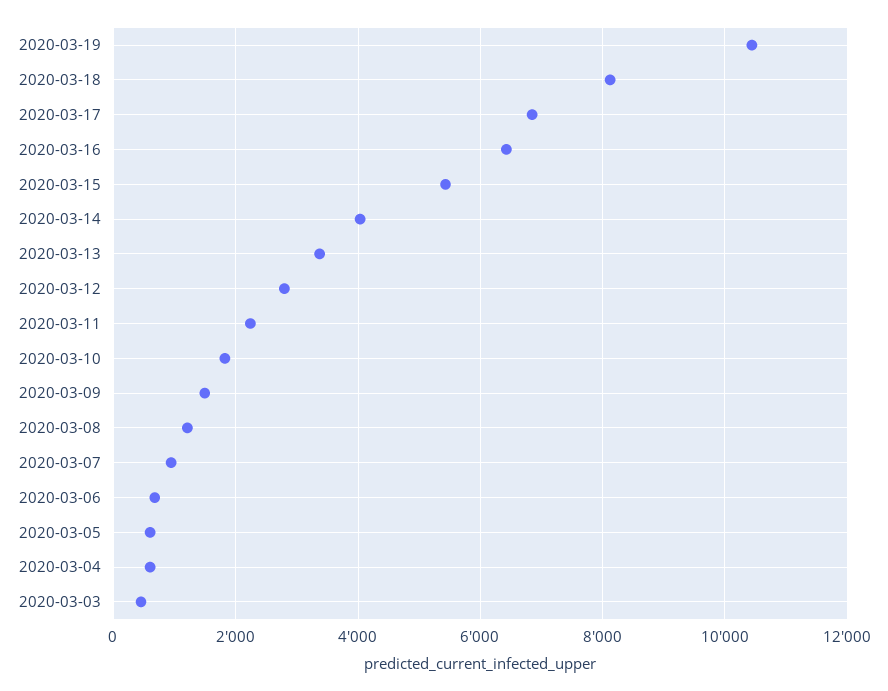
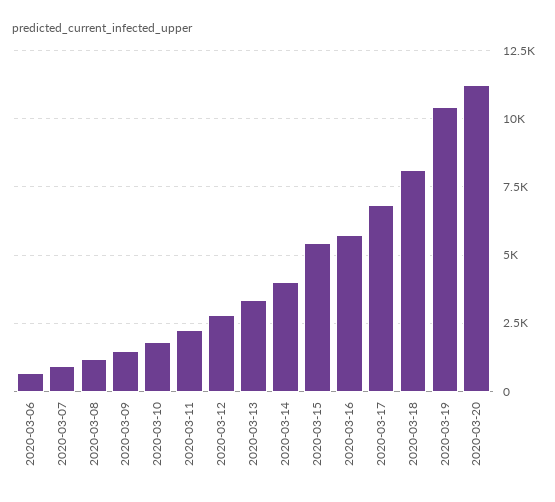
2020-03-16: 6400 -> 5750
2020-03-05: 600 -> none
2020-03-04: 600 -> none
2020-03-03: 400 -> none
2020-03-20: none -> 11250

